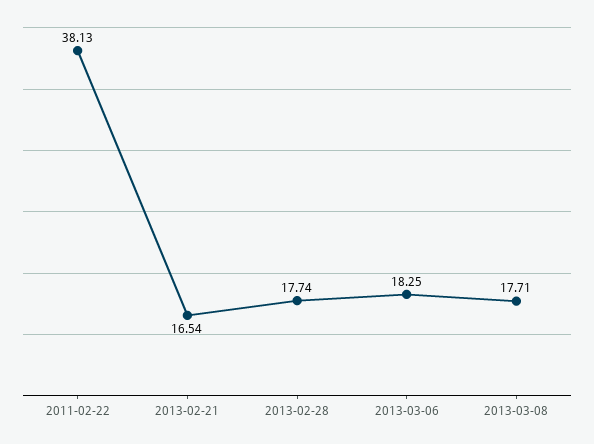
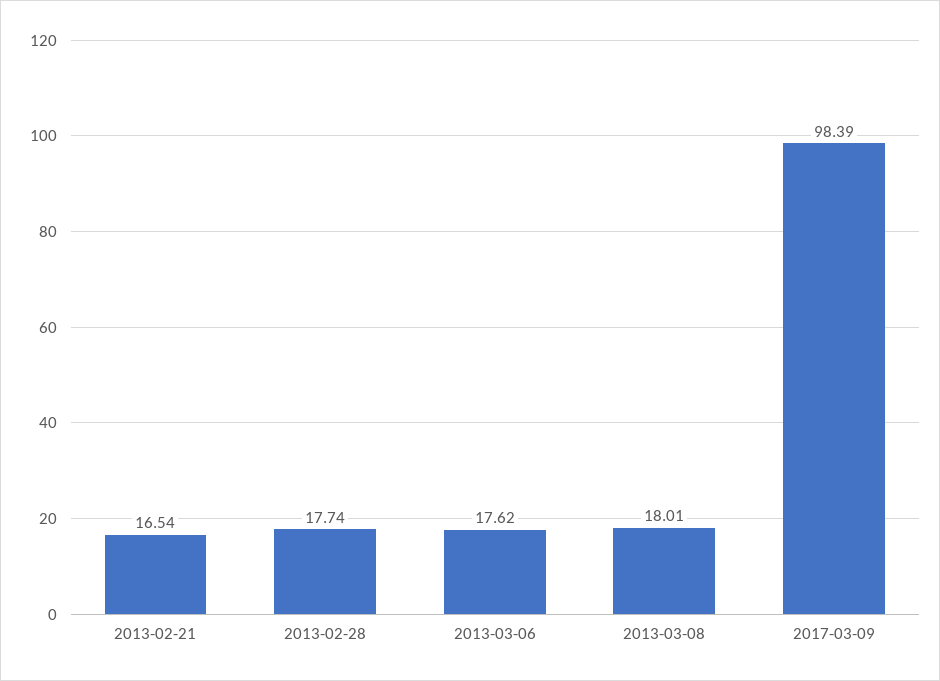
2011-02-22: 38.13 -> none
2013-03-06: 18.25 -> 17.62
2013-03-08: 17.71 -> 18.01
2017-03-09: none -> 98.39

